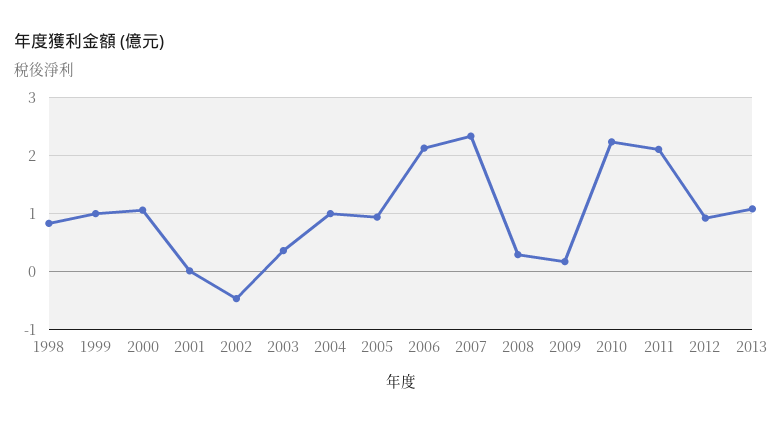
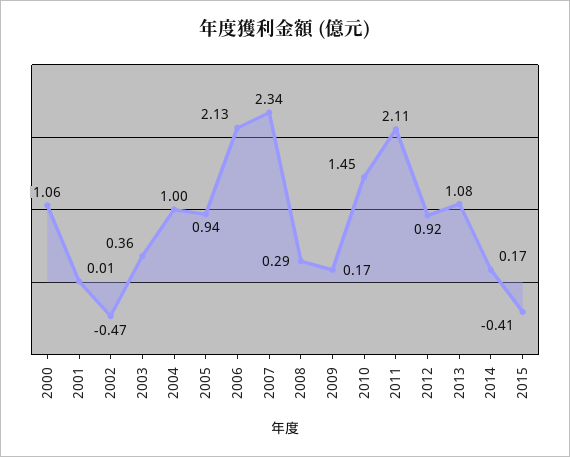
1998: 0.8 -> none
1999: 1 -> none
2010: 2.2 -> 1.45
2014: none -> 0.17
2015: none -> -0.41

